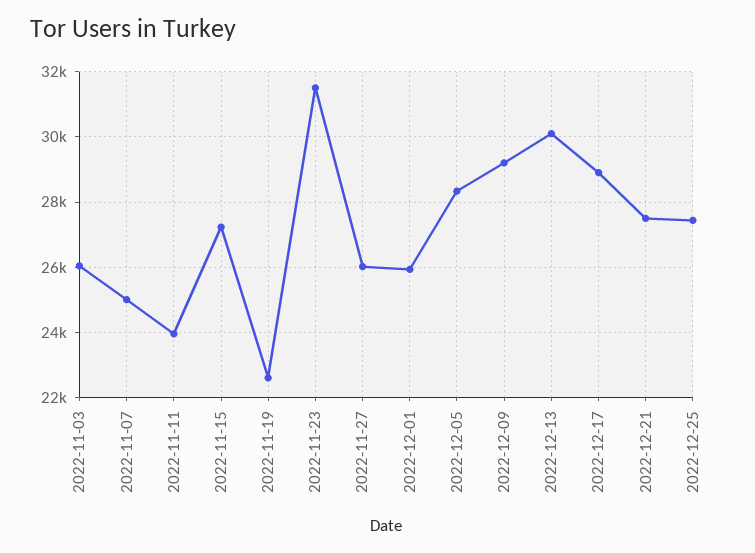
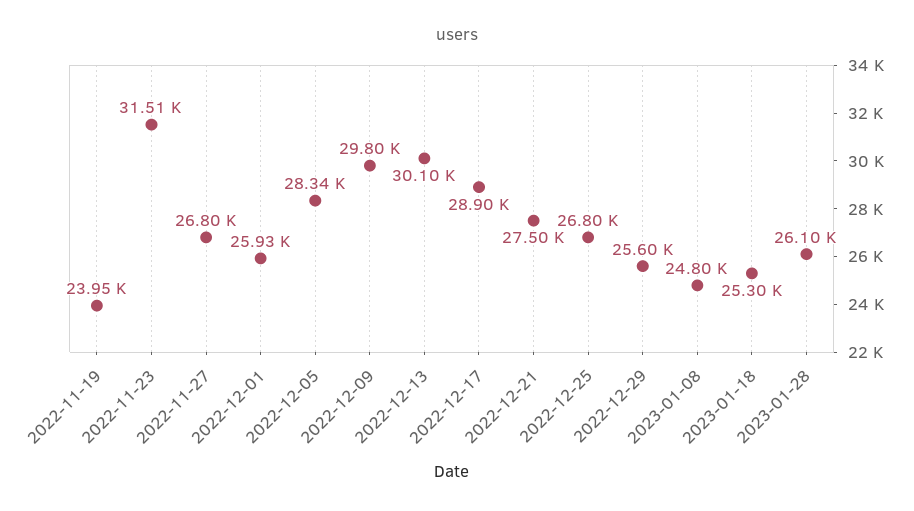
2022-11-03: 26000 -> none
2022-11-07: 25000 -> none
2022-11-11: 24000 -> none
2022-11-15: 27200 -> none
2022-11-19: 22600 -> 23950
2022-11-27: 26000 -> 26800
2022-12-09: 29200 -> 29800
2022-12-25: 27400 -> 26800
2022-12-29: none -> 25600
2023-01-08: none -> 24800
2023-01-18: none -> 25300
2023-01-28: none -> 26100

